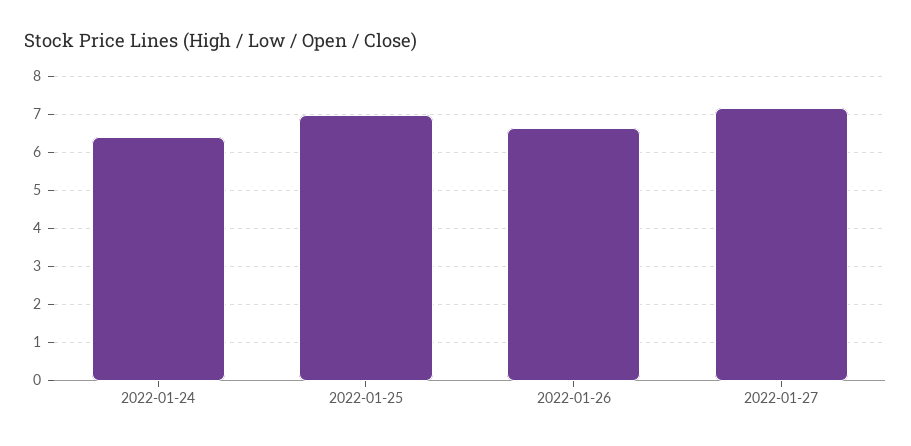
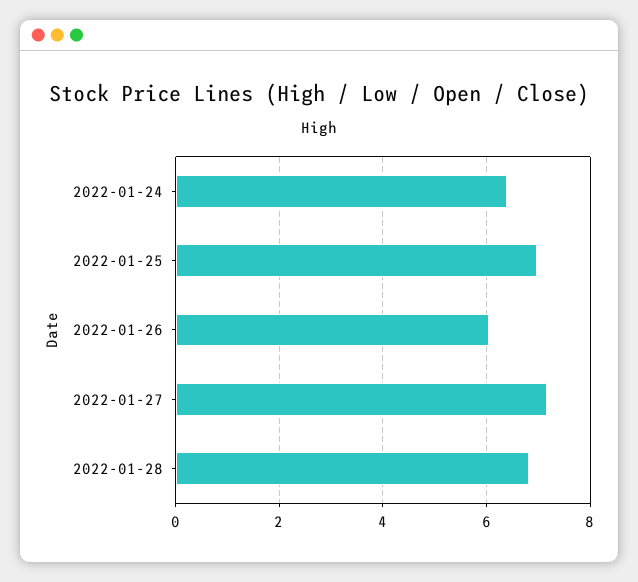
2022-01-26: 6.6 -> 6
2022-01-28: none -> 6.8

